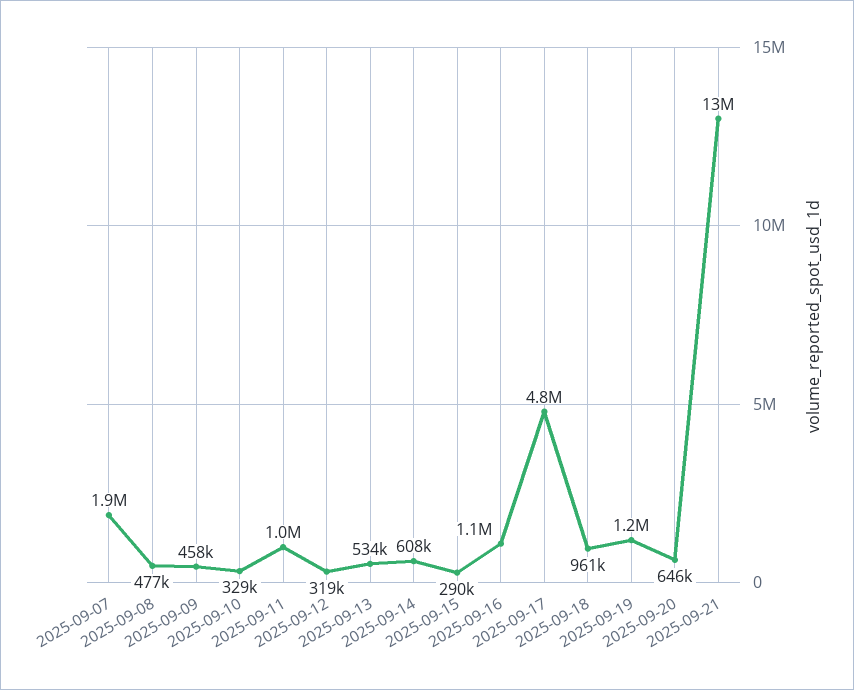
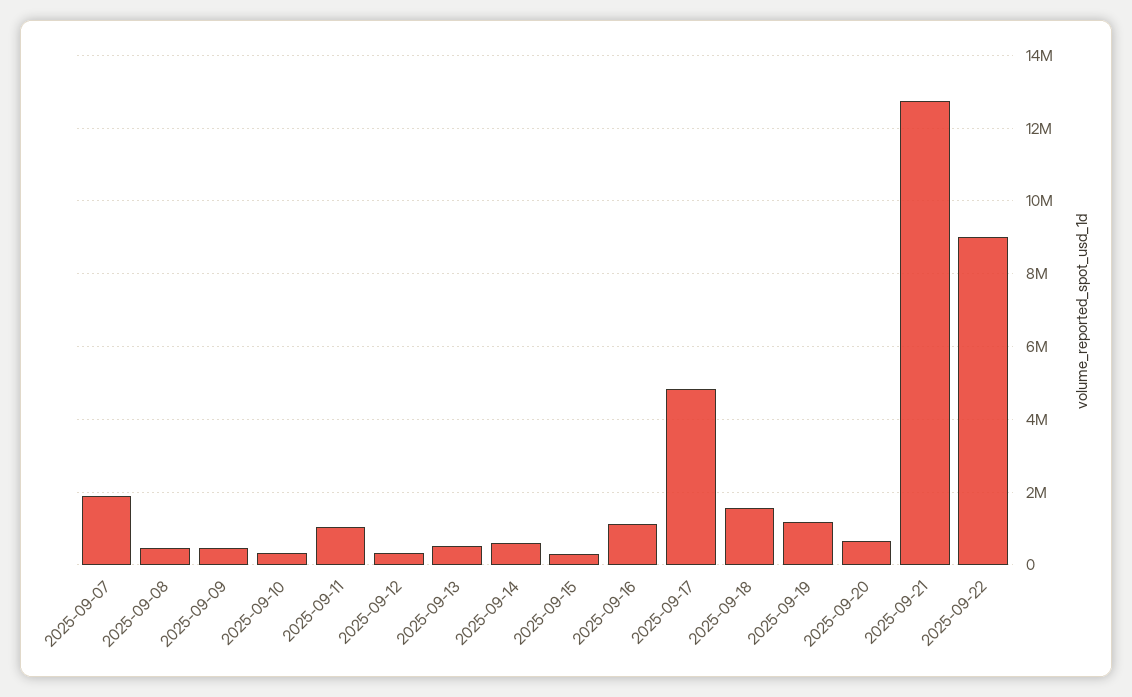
2025-09-18: 961000 -> 1600000
2025-09-22: none -> 9000000

